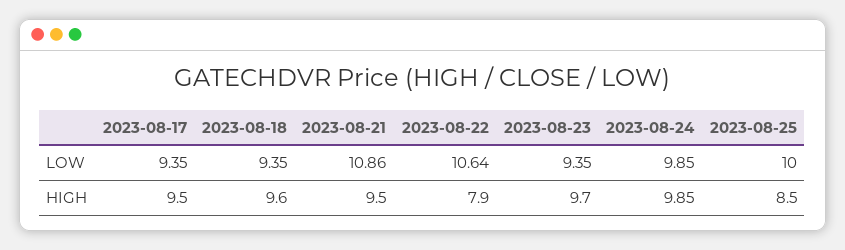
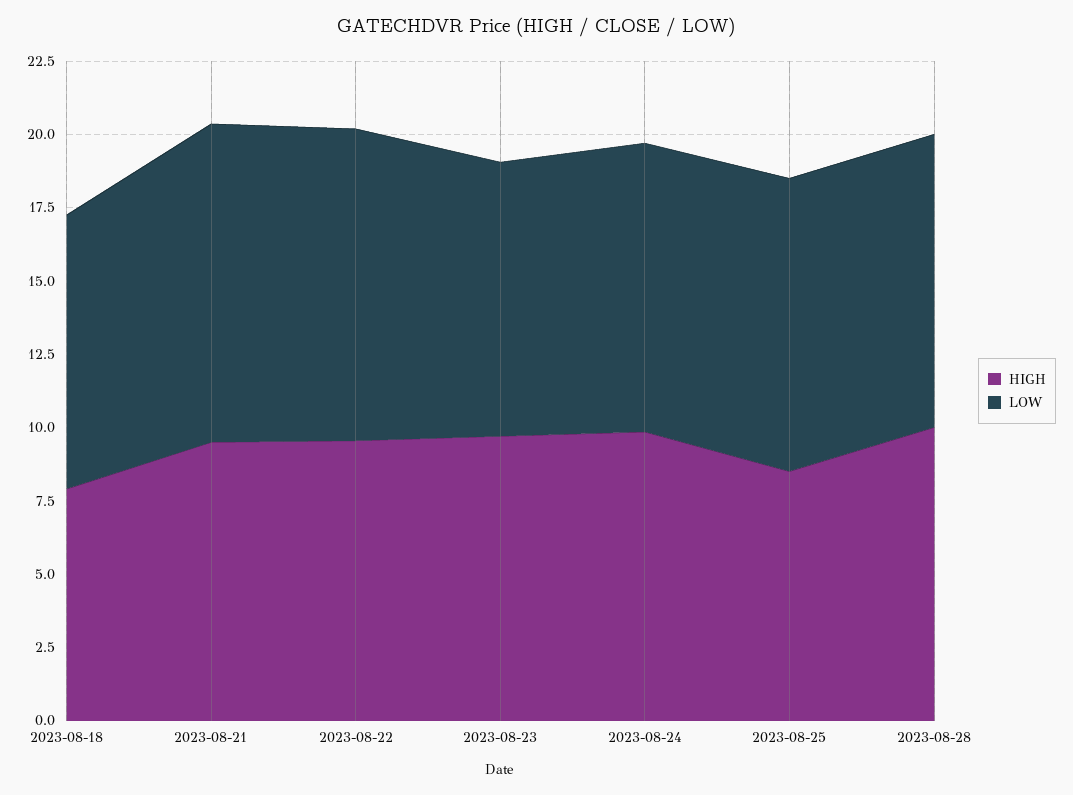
LOW, 2023-08-17: 9.35 -> none
HIGH, 2023-08-17: 9.5 -> none
HIGH, 2023-08-18: 9.6 -> 8
HIGH, 2023-08-22: 7.9 -> 9.5
HIGH, 2023-08-28: none -> 10
LOW, 2023-08-28: none -> 10

